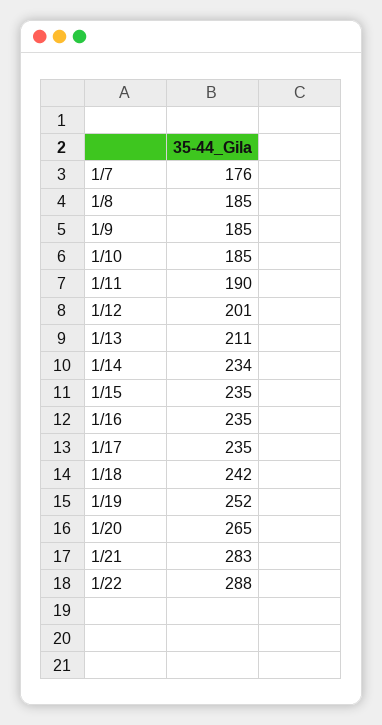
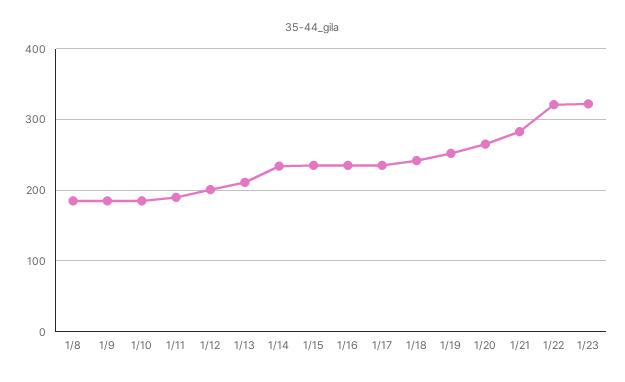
1/7: 176 -> none
1/22: 288 -> 320
1/23: none -> 320

